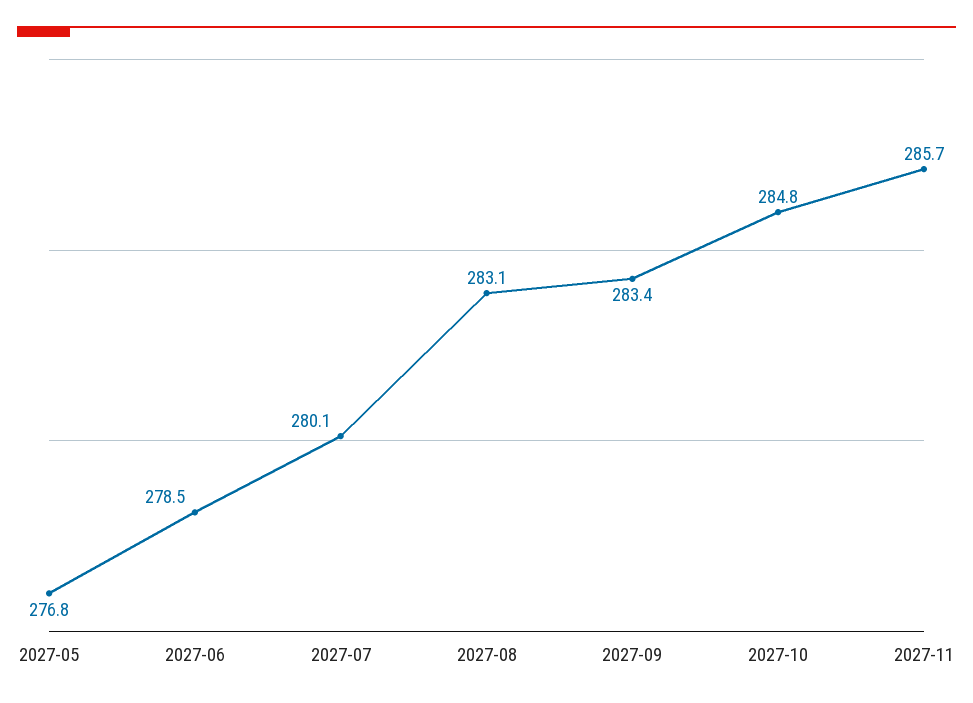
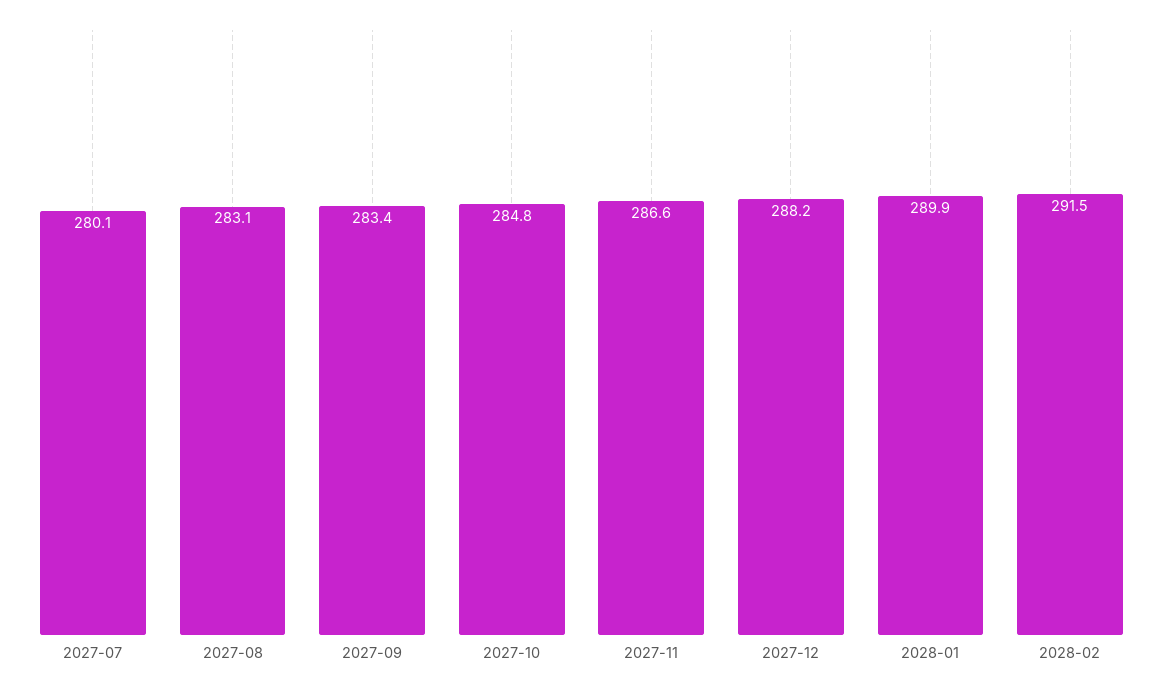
2027-05: 276.8 -> none
2027-06: 278.5 -> none
2027-11: 285.7 -> 286.6
2027-12: none -> 288.2
2028-01: none -> 289.9
2028-02: none -> 291.5

